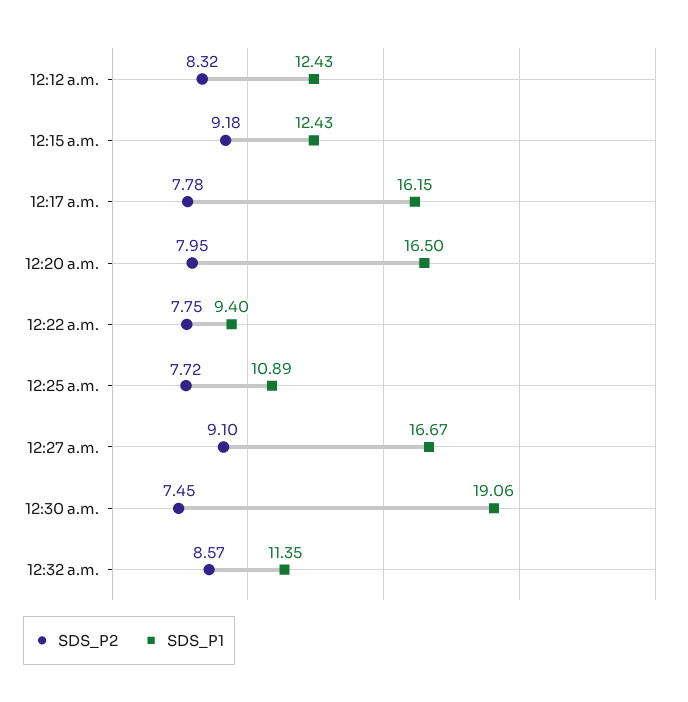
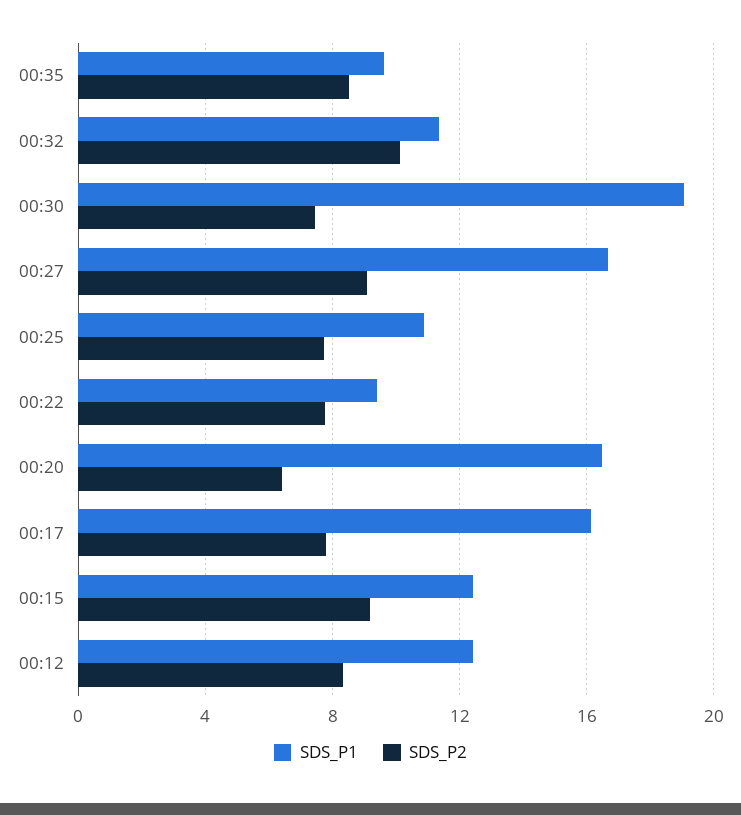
SDS_P2, 12:20 a.m.: 7.95 -> 6.5
SDS_P2, 12:32 a.m.: 8.57 -> 10
SDS_P1, 00:35: none -> 9.5
SDS_P2, 00:35: none -> 8.5

